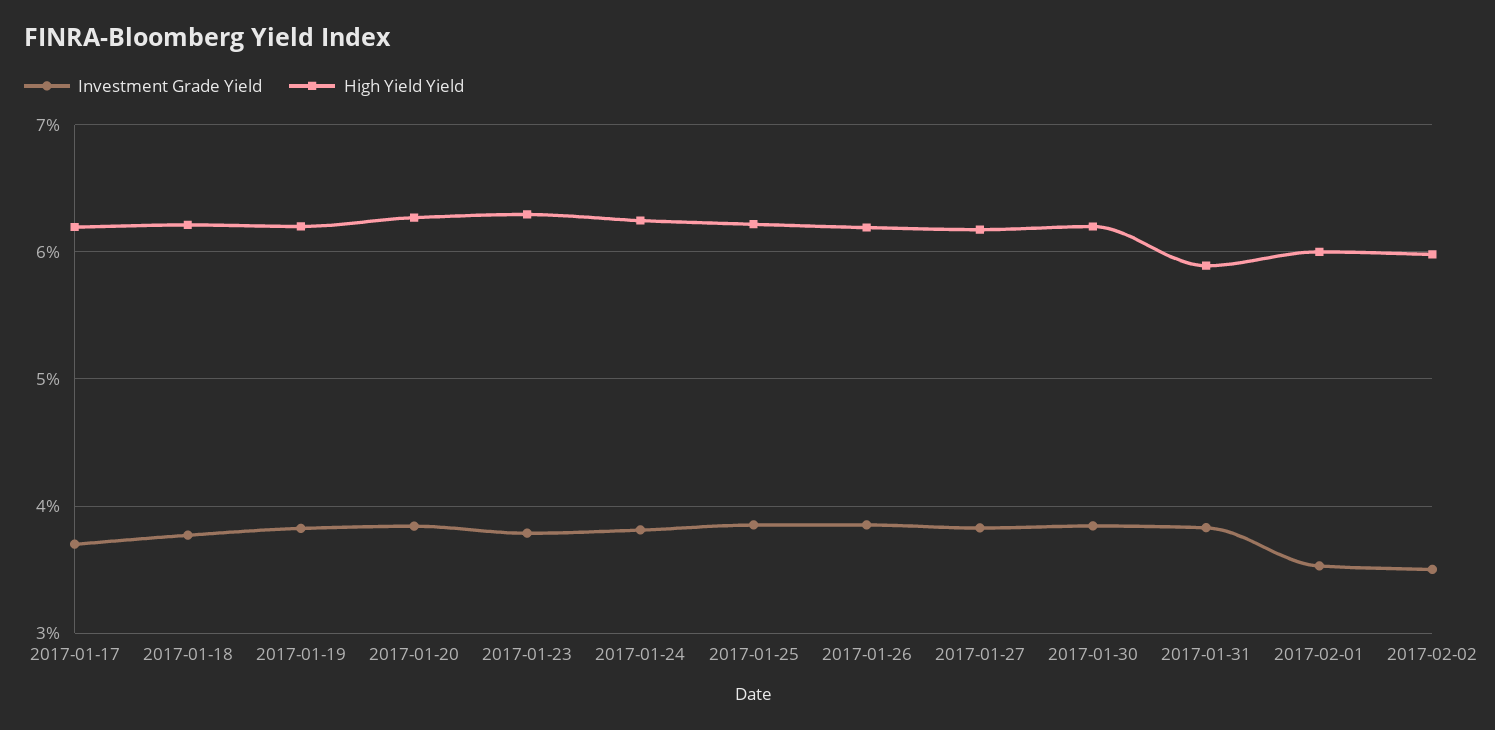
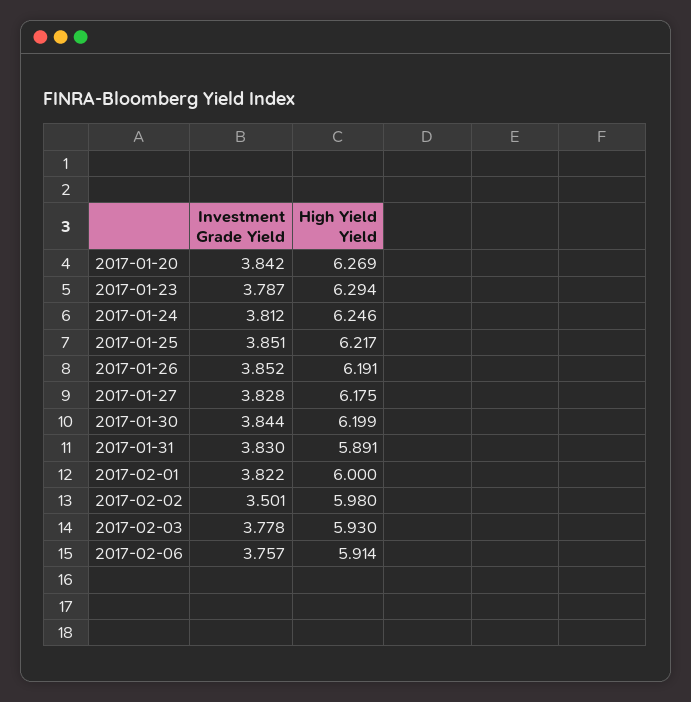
Investment Grade Yield, 2017-01-17: 3.7 -> none
High Yield Yield, 2017-01-17: 6.2 -> none
Investment Grade Yield, 2017-01-18: 3.8 -> none
High Yield Yield, 2017-01-18: 6.2 -> none
Investment Grade Yield, 2017-01-19: 3.8 -> none
High Yield Yield, 2017-01-19: 6.2 -> none
Investment Grade Yield, 2017-02-01: 3.5 -> 3.822
Investment Grade Yield, 2017-02-03: none -> 3.778
High Yield Yield, 2017-02-03: none -> 5.93
Investment Grade Yield, 2017-02-06: none -> 3.757
High Yield Yield, 2017-02-06: none -> 5.914

